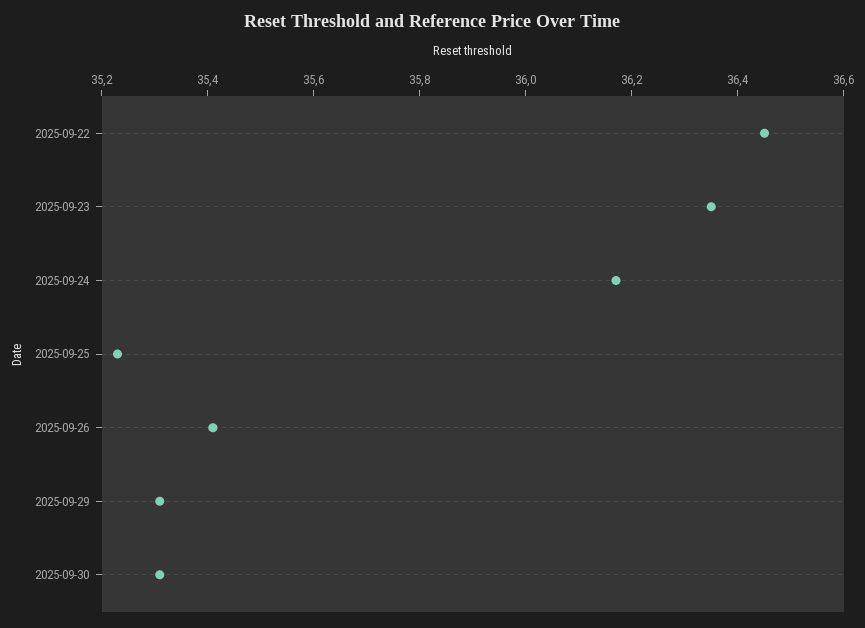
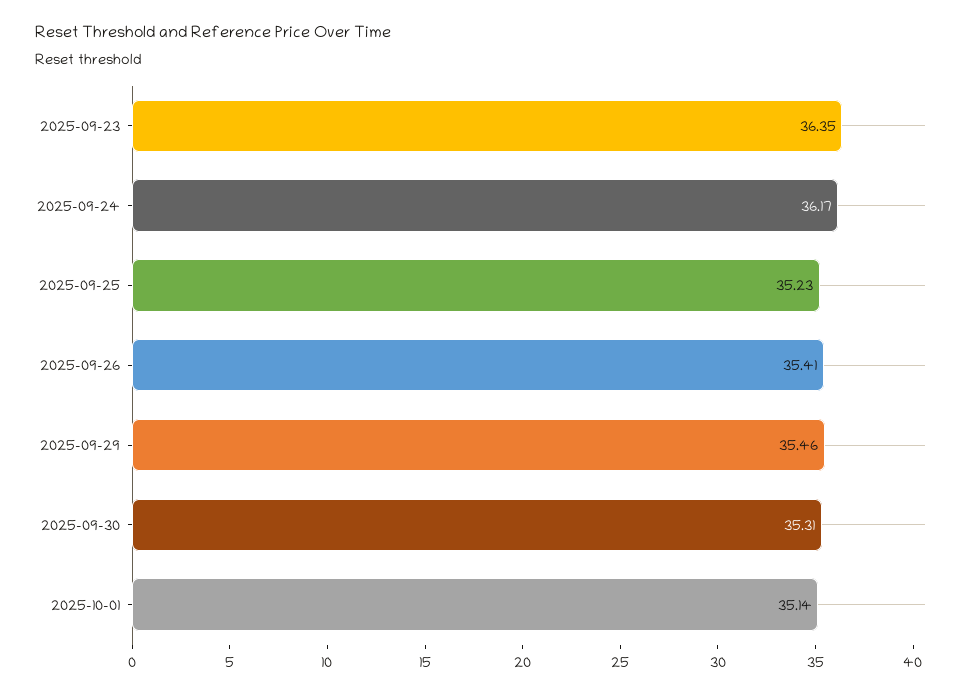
2025-09-22: 36.45 -> none
2025-09-29: 35.3 -> 35.46
2025-10-01: none -> 35.14

